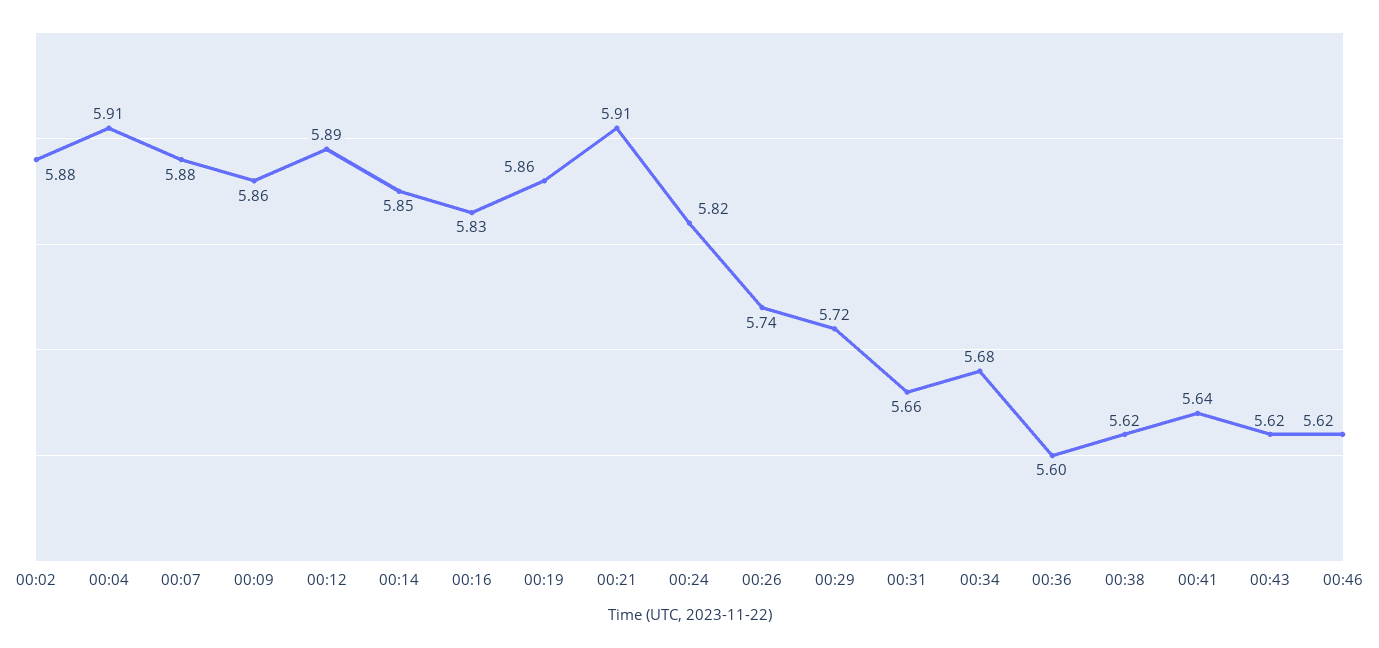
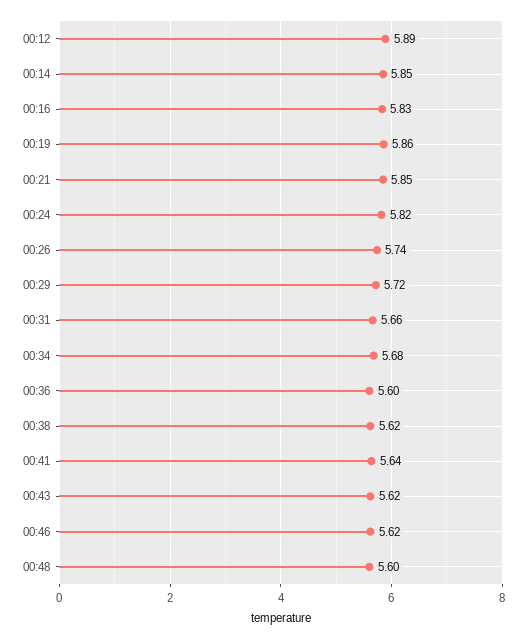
00:02: 5.88 -> none
00:04: 5.91 -> none
00:07: 5.88 -> none
00:09: 5.86 -> none
00:21: 5.91 -> 5.85
00:48: none -> 5.6

